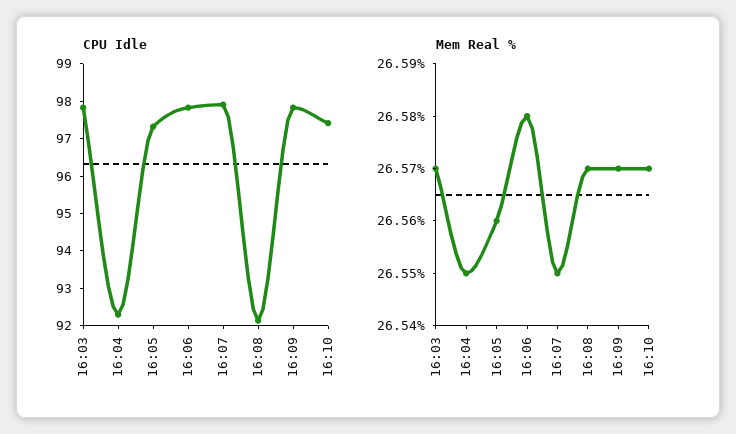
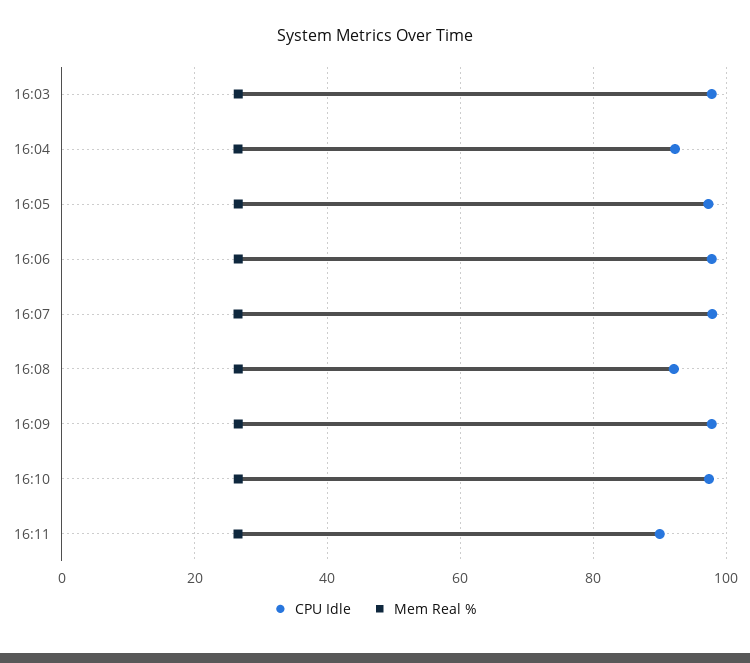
CPU Idle, 16:11: none -> 90
Mem Real %, 16:11: none -> 26

